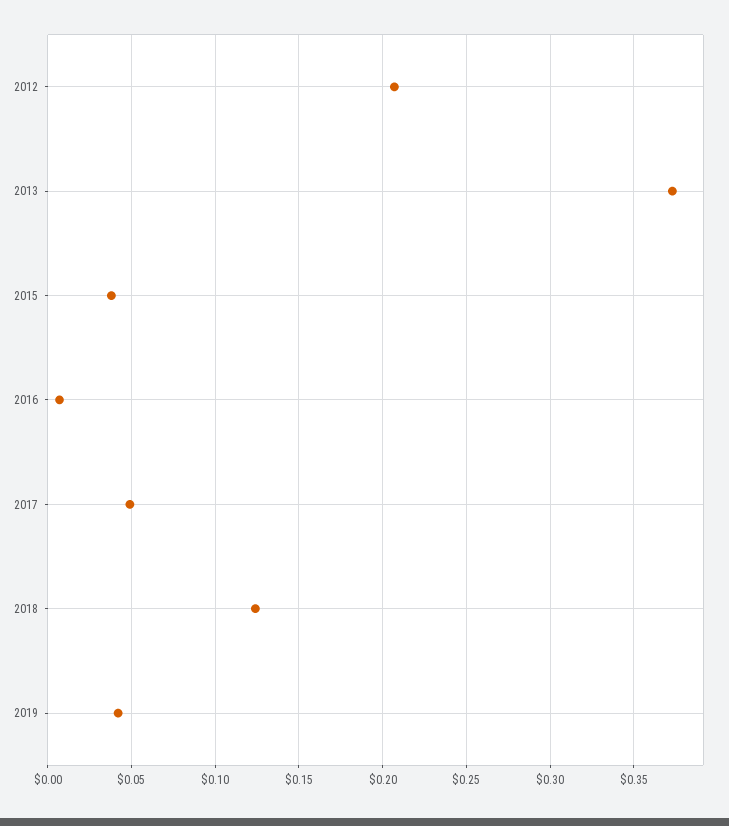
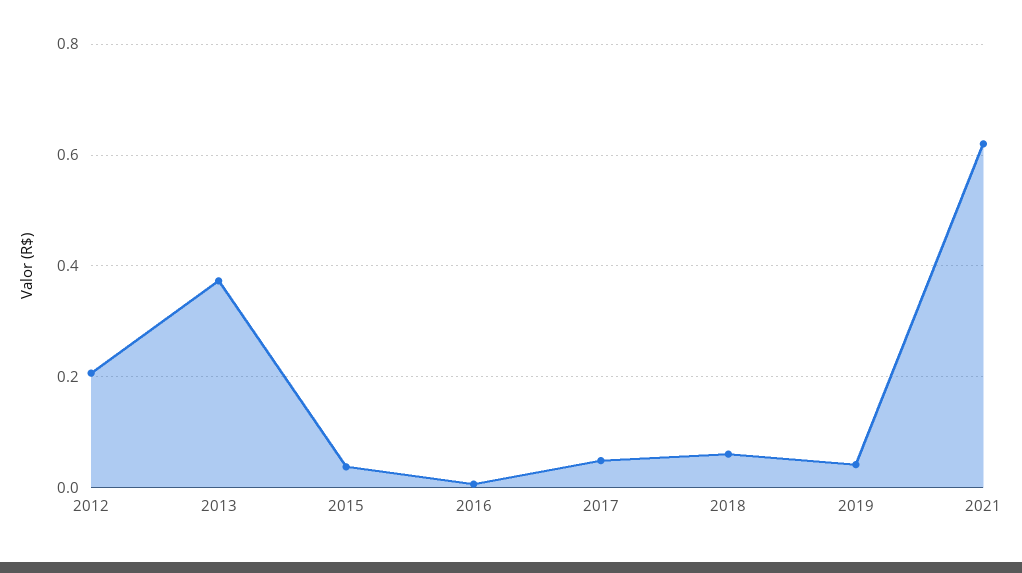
2018: 0.125 -> 0.06
2021: none -> 0.62

